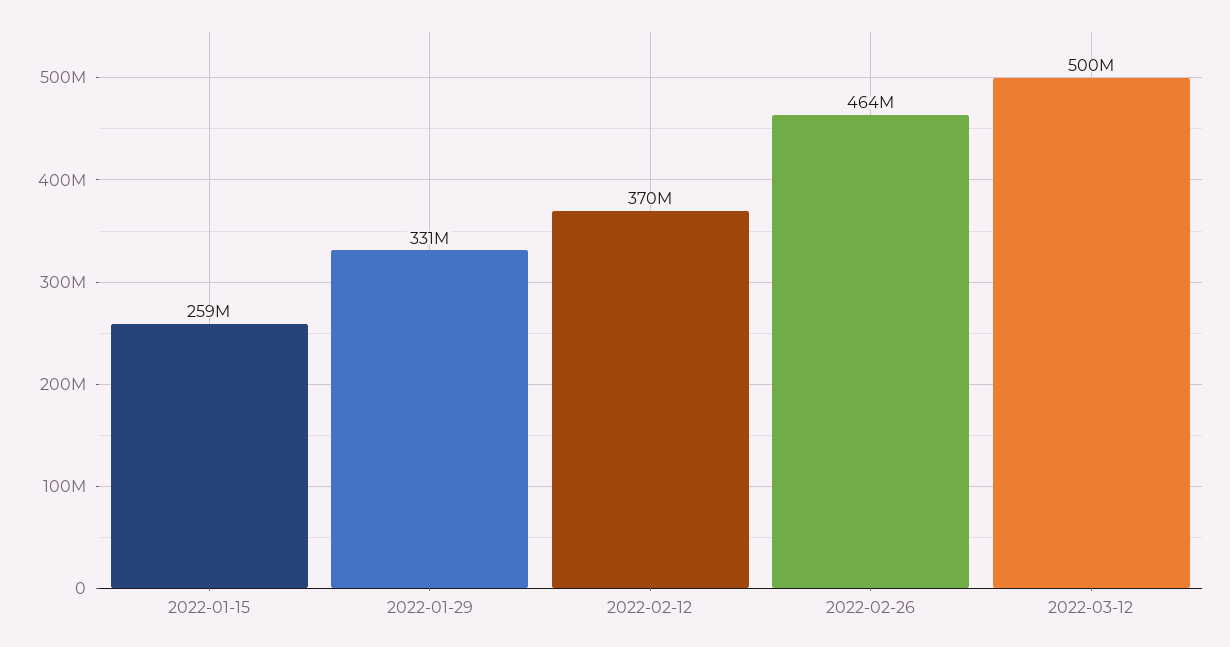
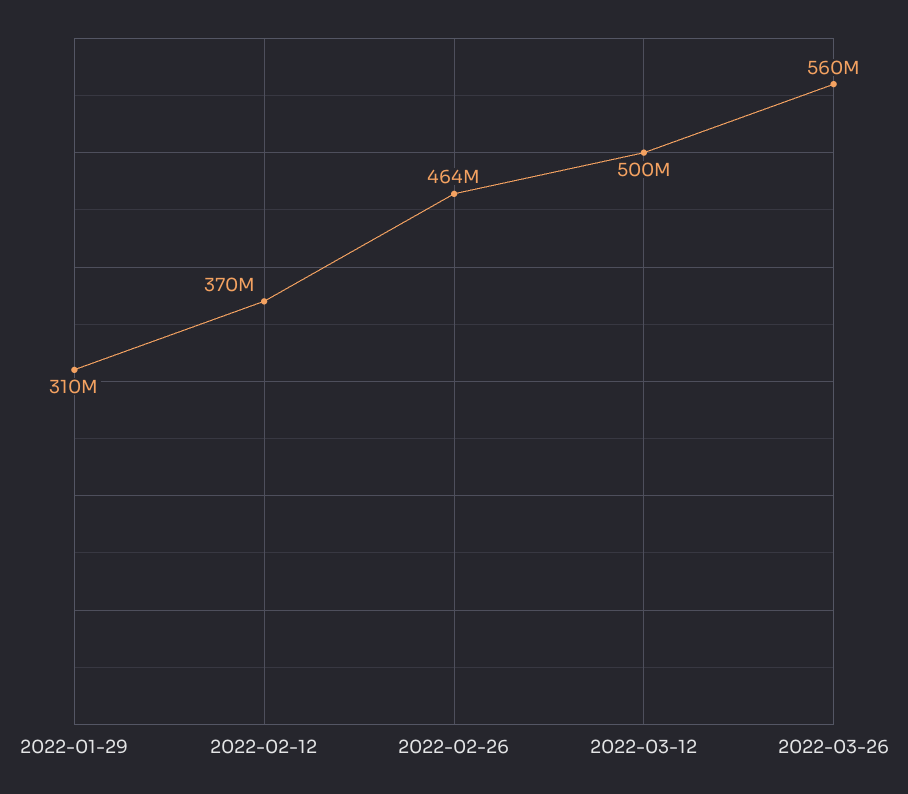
2022-01-15: 259000000 -> none
2022-01-29: 331000000 -> 310000000
2022-03-26: none -> 560000000

